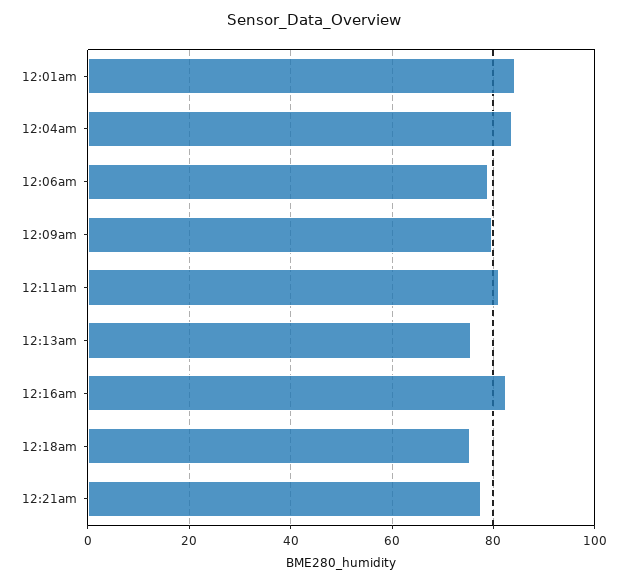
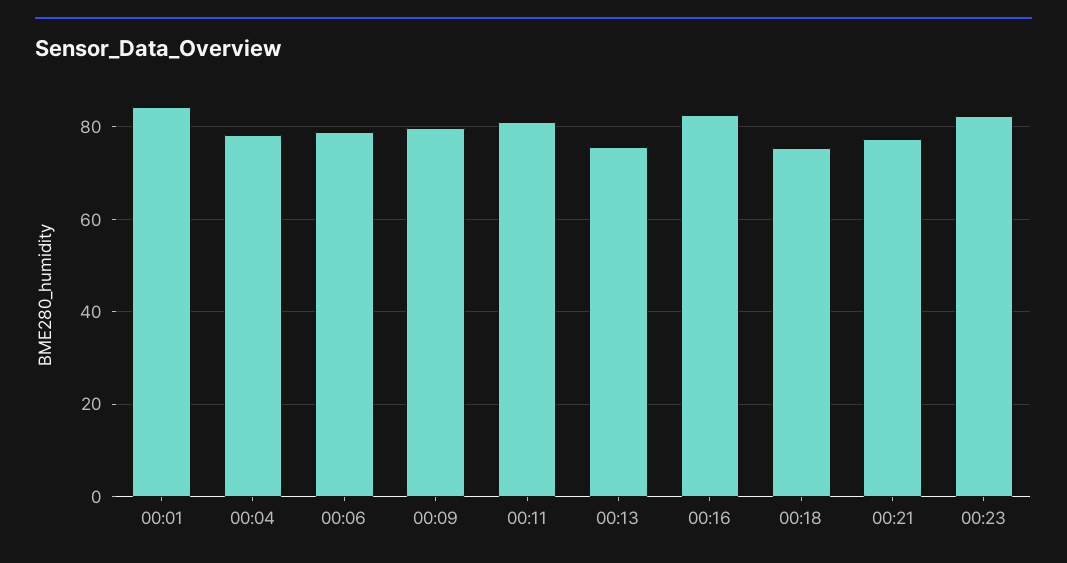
12:04am: 84 -> 78
00:23: none -> 82

